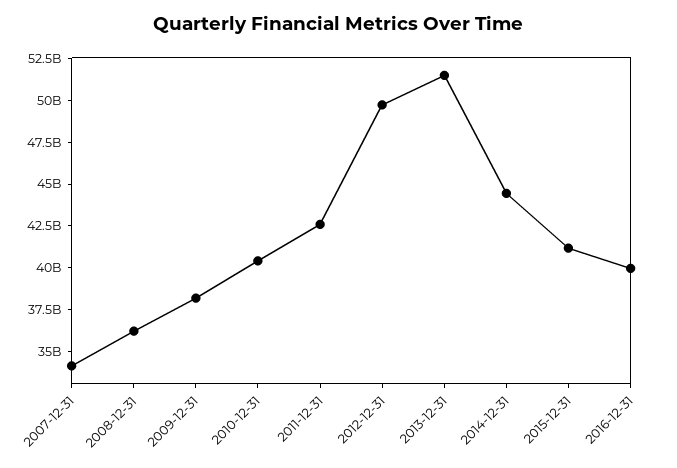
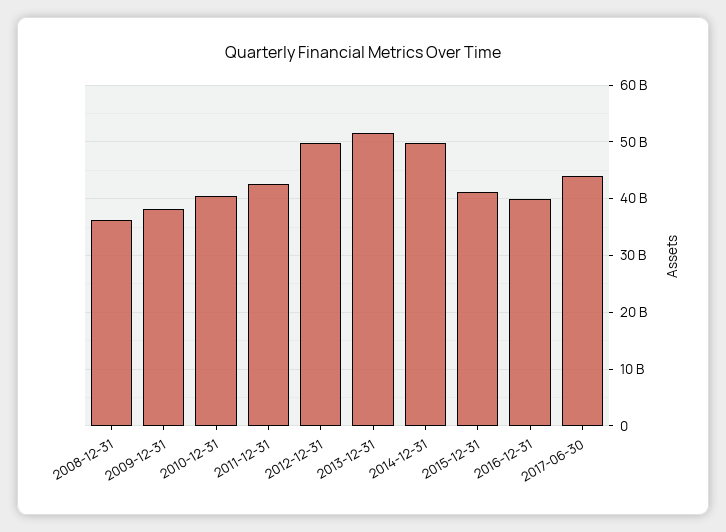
2007-12-31: 34000000000 -> none
2014-12-31: 44500000000 -> 50000000000
2017-06-30: none -> 44000000000

